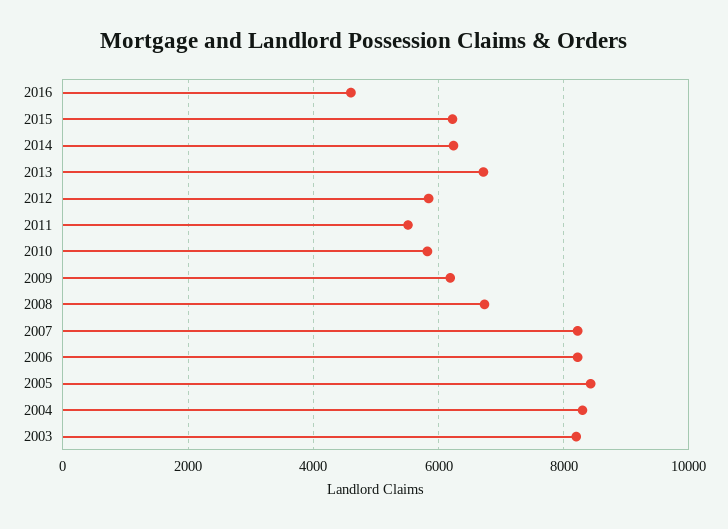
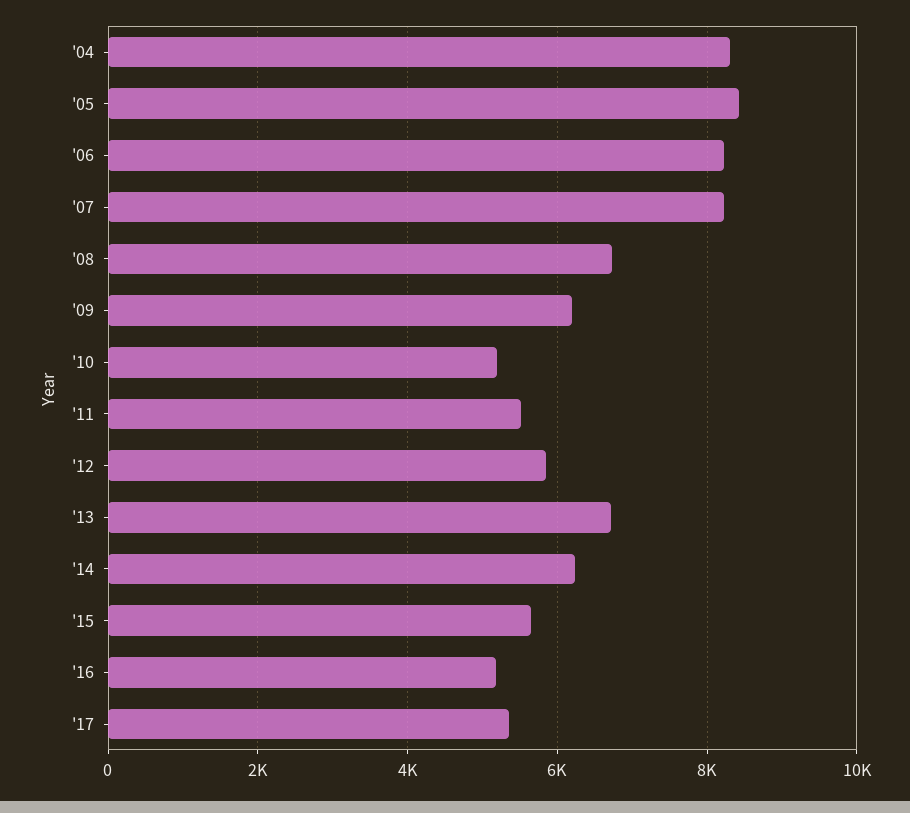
2016: 4600 -> 5200
2015: 6200 -> 5600
2010: 5800 -> 5200
2003: 8200 -> none
'17: none -> 5400

